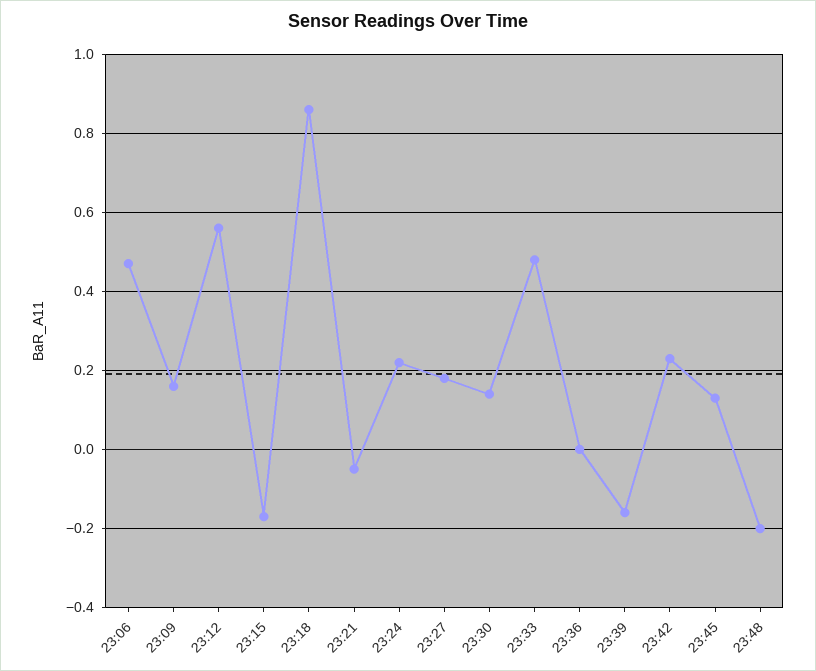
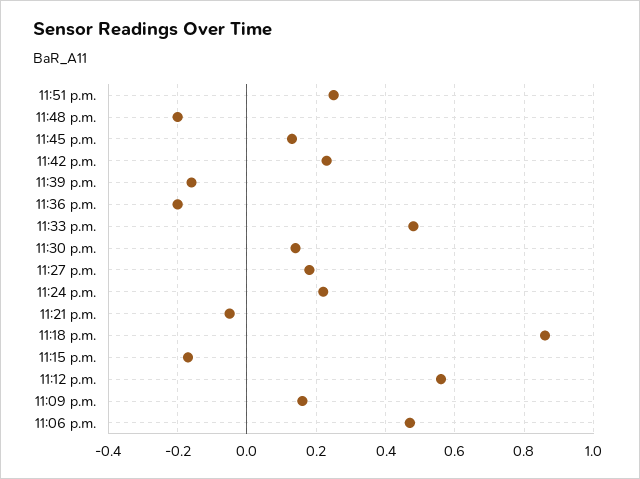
23:36: 0 -> -0.2
11:51 p.m.: none -> 0.25

